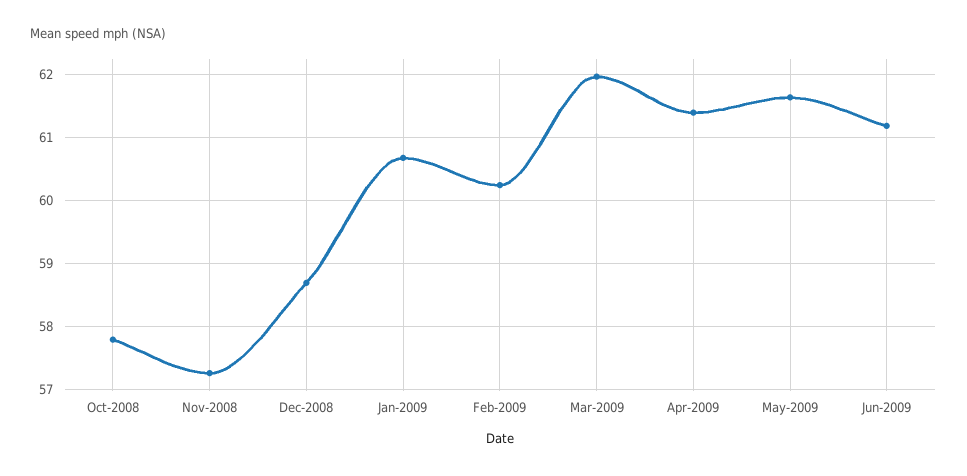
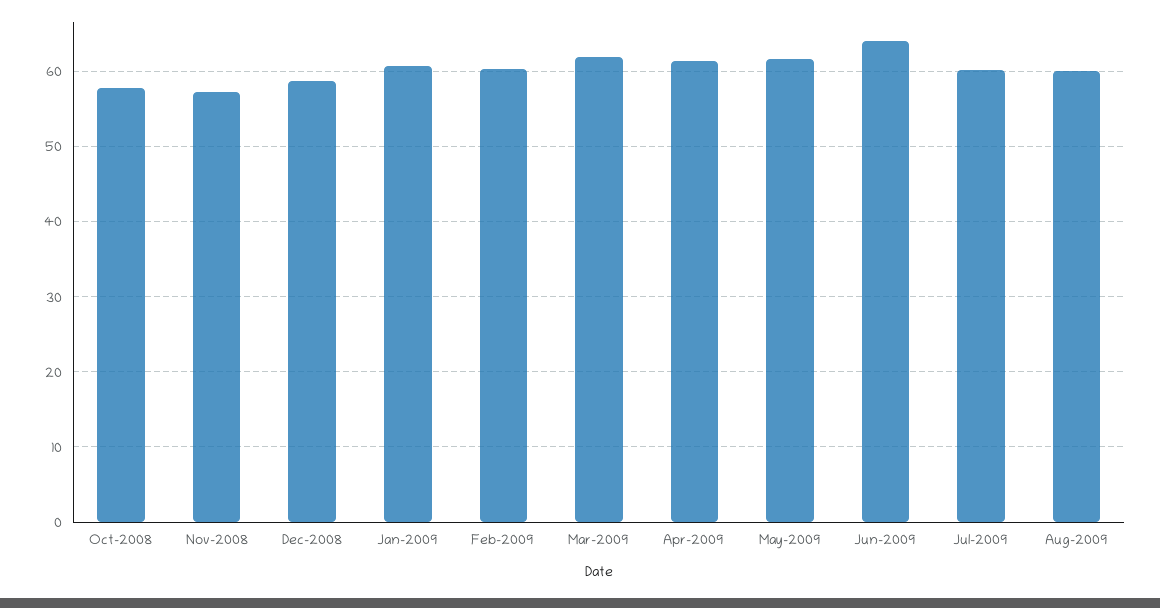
Jun-2009: 61.2 -> 64
Jul-2009: none -> 60
Aug-2009: none -> 60

